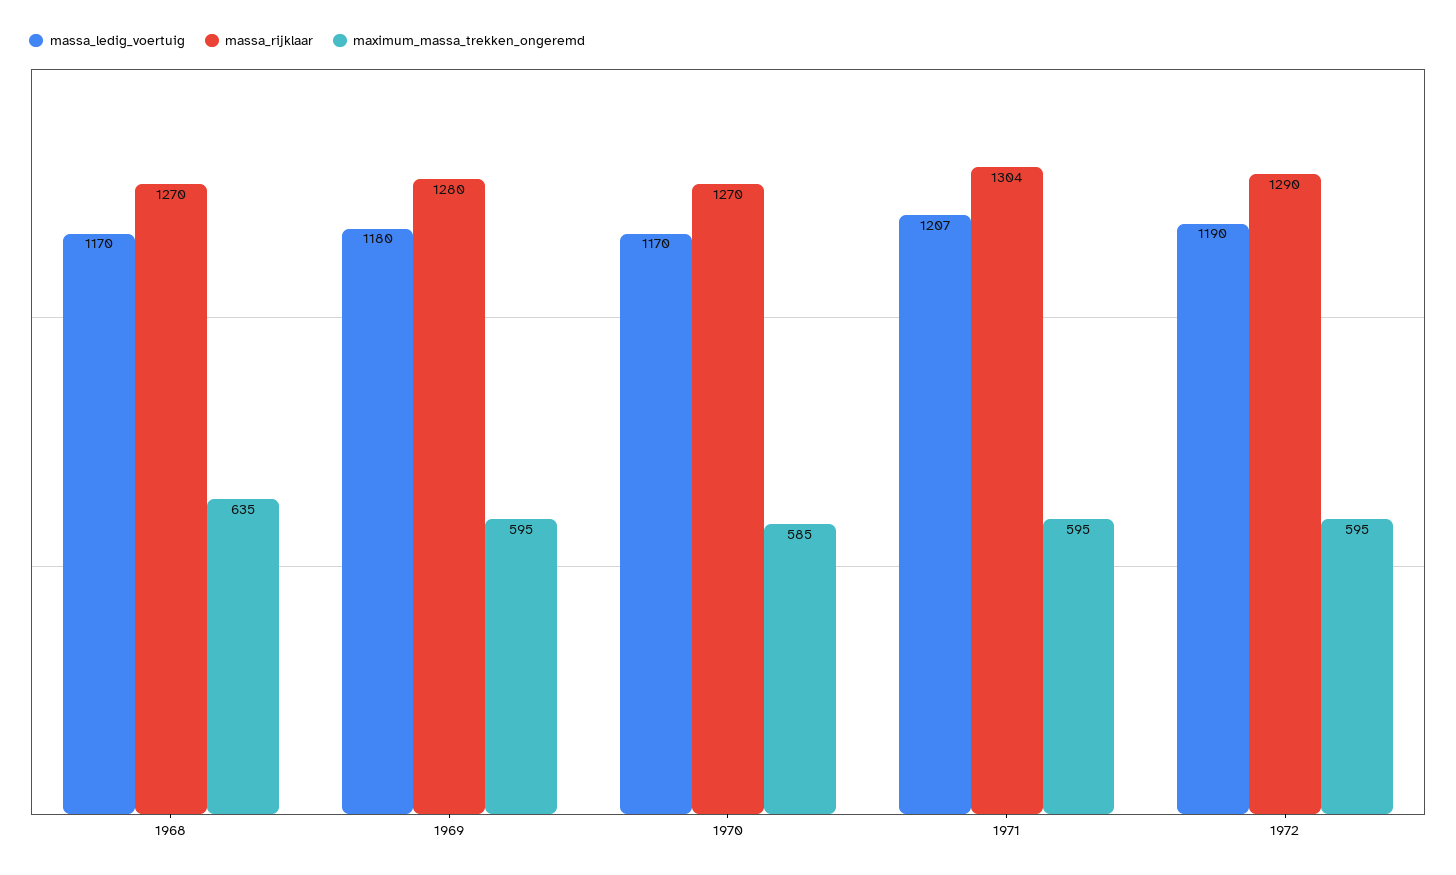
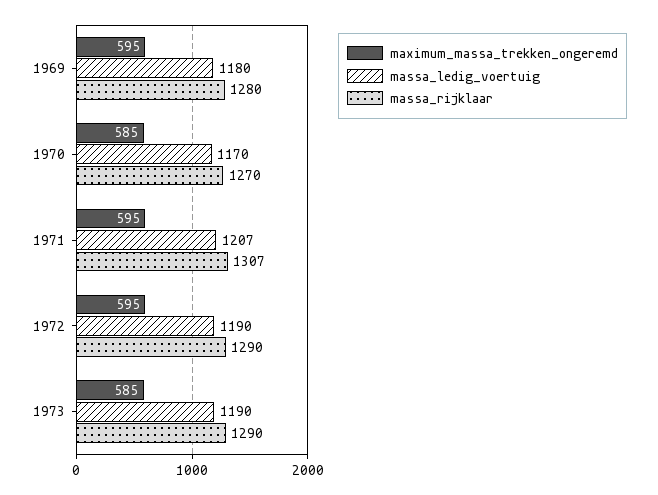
massa_ledig_voertuig, 1968: 1170 -> none
massa_rijklaar, 1968: 1270 -> none
maximum_massa_trekken_ongeremd, 1968: 635 -> none
massa_rijklaar, 1971: 1304 -> 1307
maximum_massa_trekken_ongeremd, 1973: none -> 585
massa_ledig_voertuig, 1973: none -> 1190
massa_rijklaar, 1973: none -> 1290

